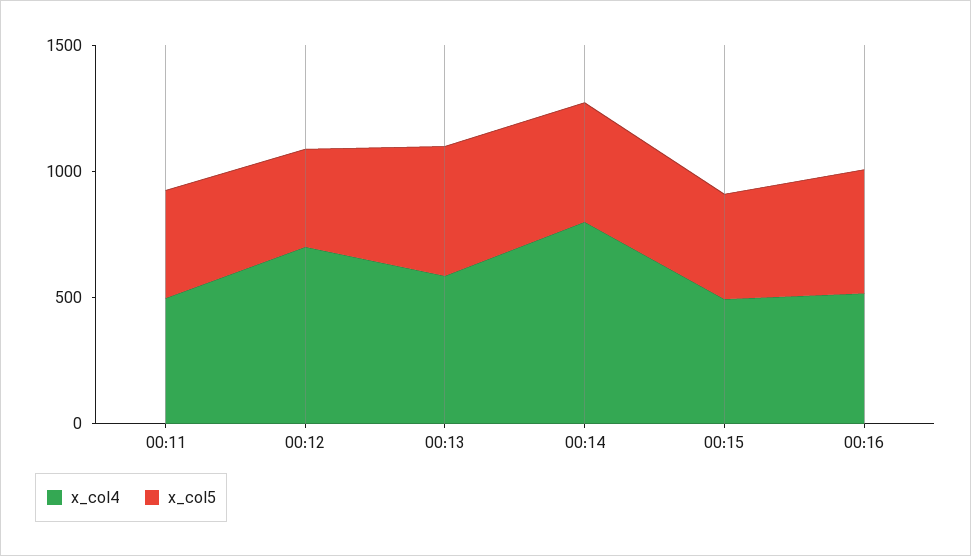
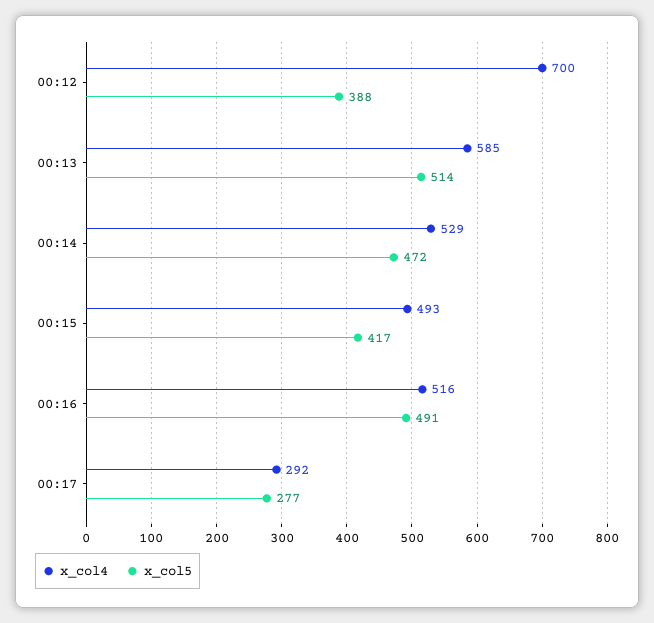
x_col4, 00:11: 500 -> none
x_col5, 00:11: 400 -> none
x_col4, 00:14: 800 -> 529
x_col4, 00:17: none -> 292
x_col5, 00:17: none -> 277

